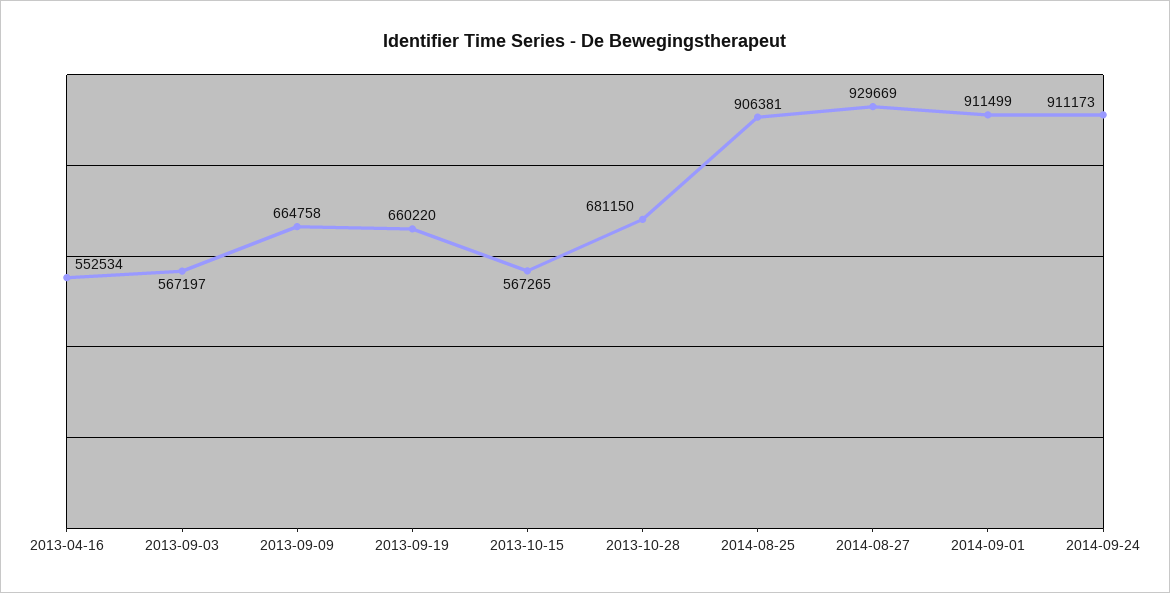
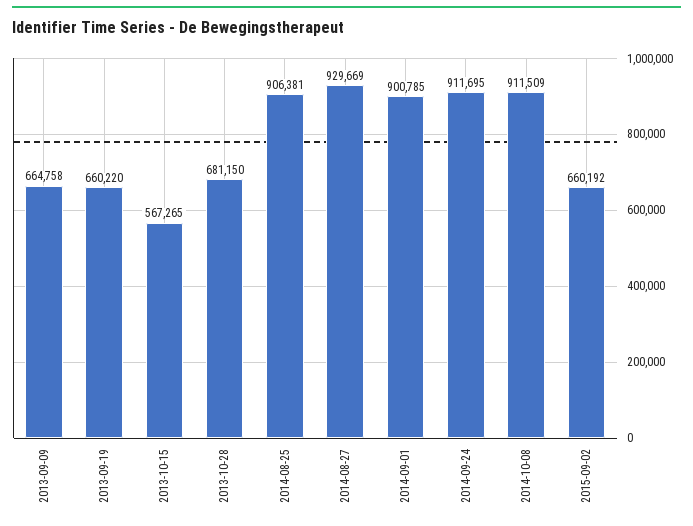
2013-04-16: 552534 -> none
2013-09-03: 567197 -> none
2014-09-01: 911499 -> 900785
2014-09-24: 911173 -> 911695
2014-10-08: none -> 911509
2015-09-02: none -> 660192

